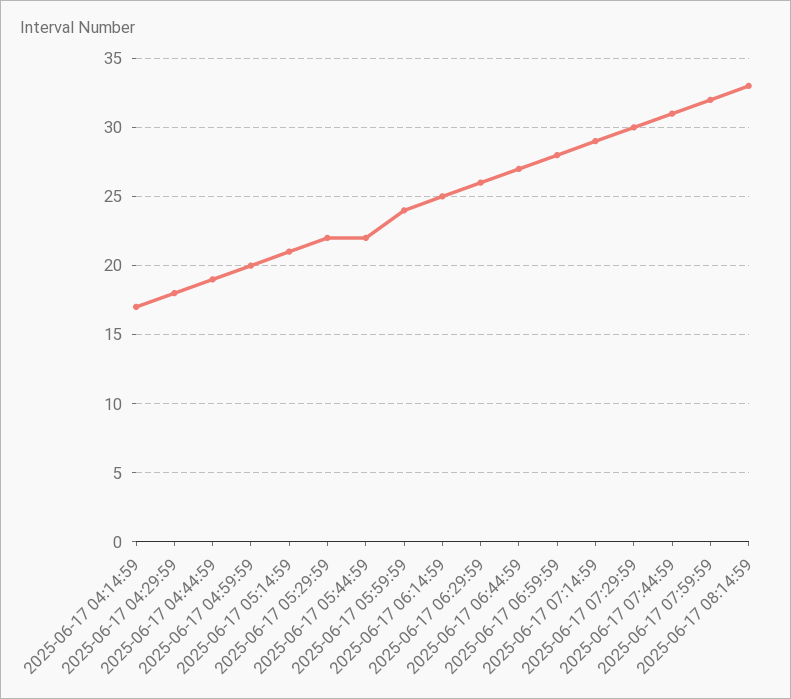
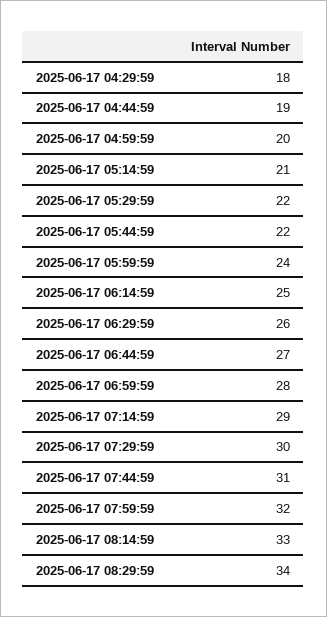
2025-06-17 04:14:59: 17 -> none
2025-06-17 08:29:59: none -> 34

